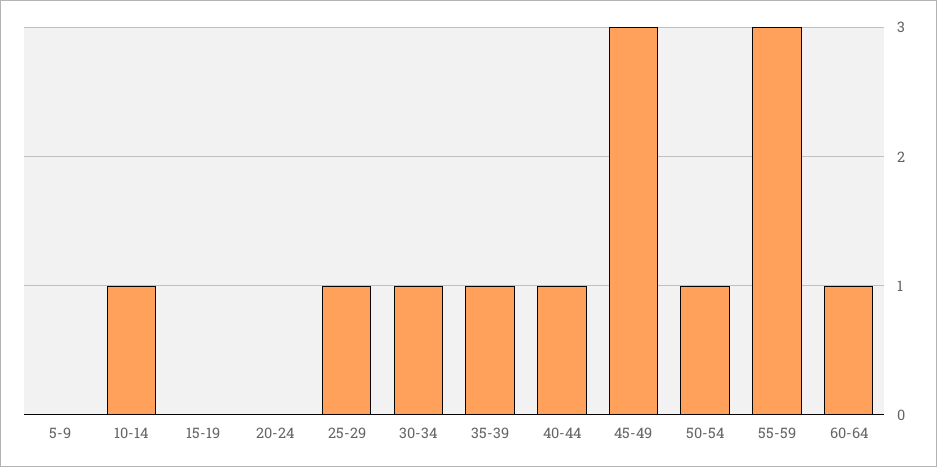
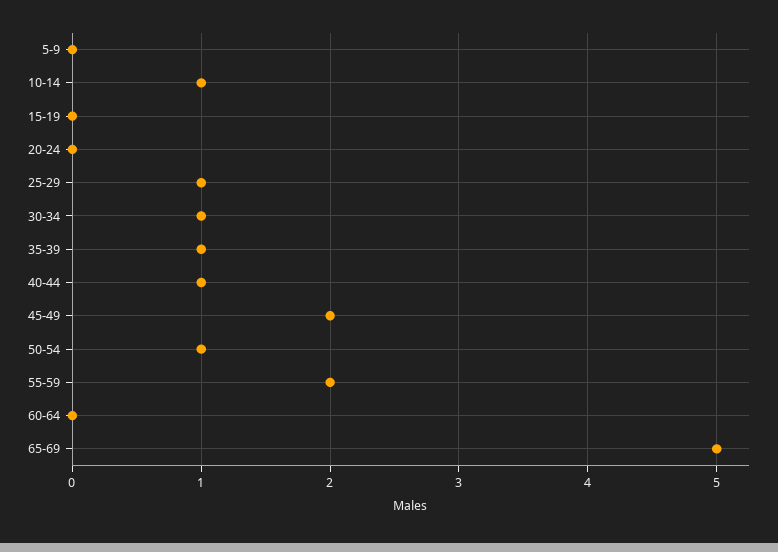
45-49: 3 -> 2
55-59: 3 -> 2
60-64: 1 -> 0
65-69: none -> 5

